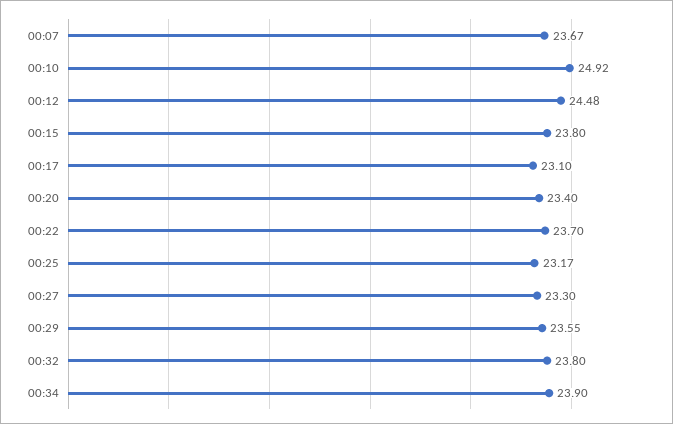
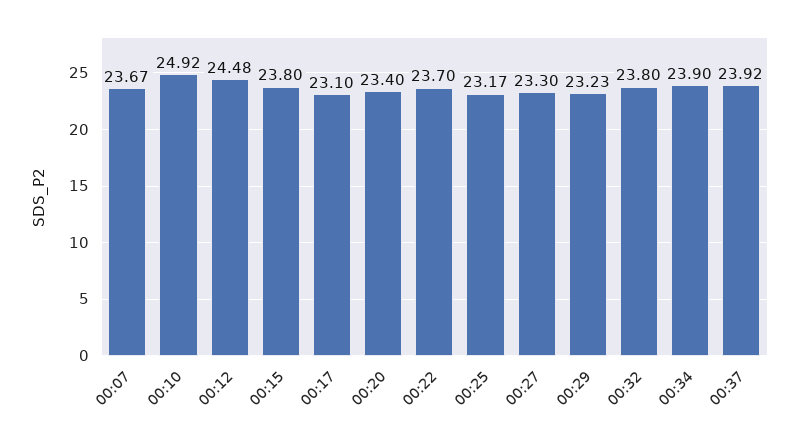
00:29: 23.55 -> 23.23
00:37: none -> 23.92

